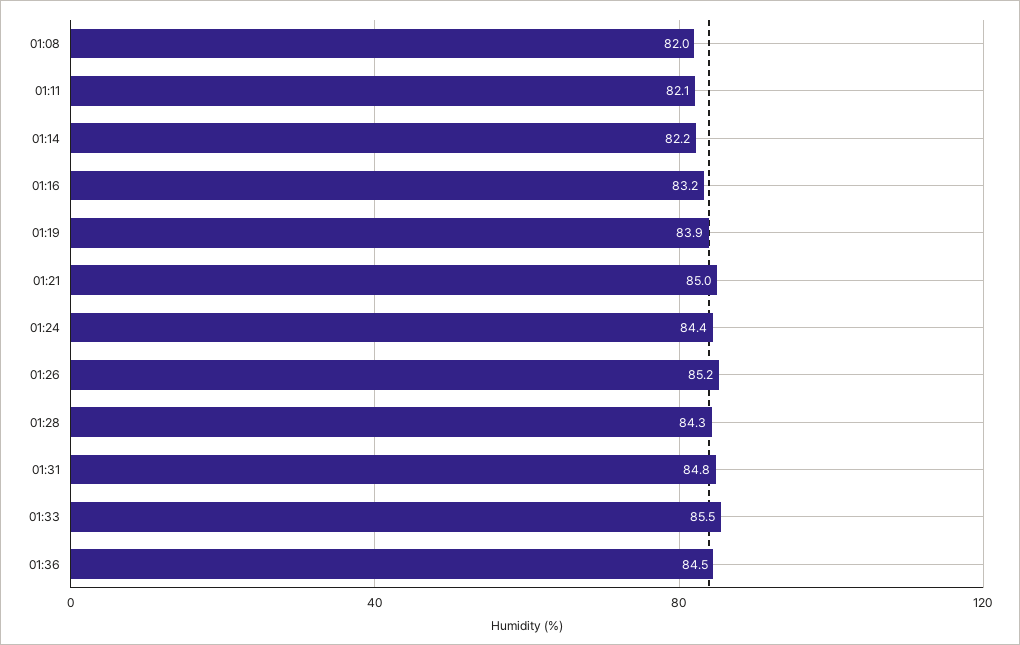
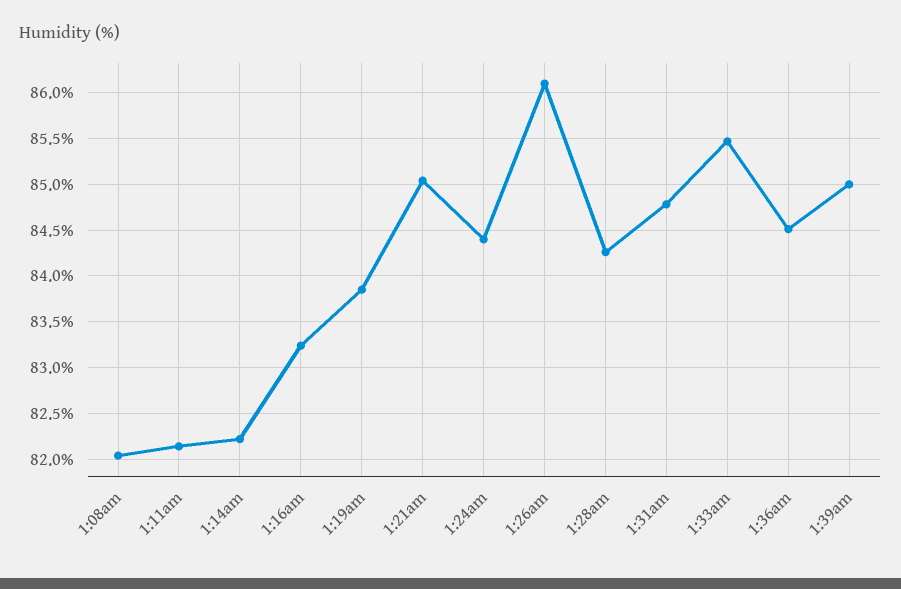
01:26: 85.2 -> 86.1
1:39am: none -> 85

